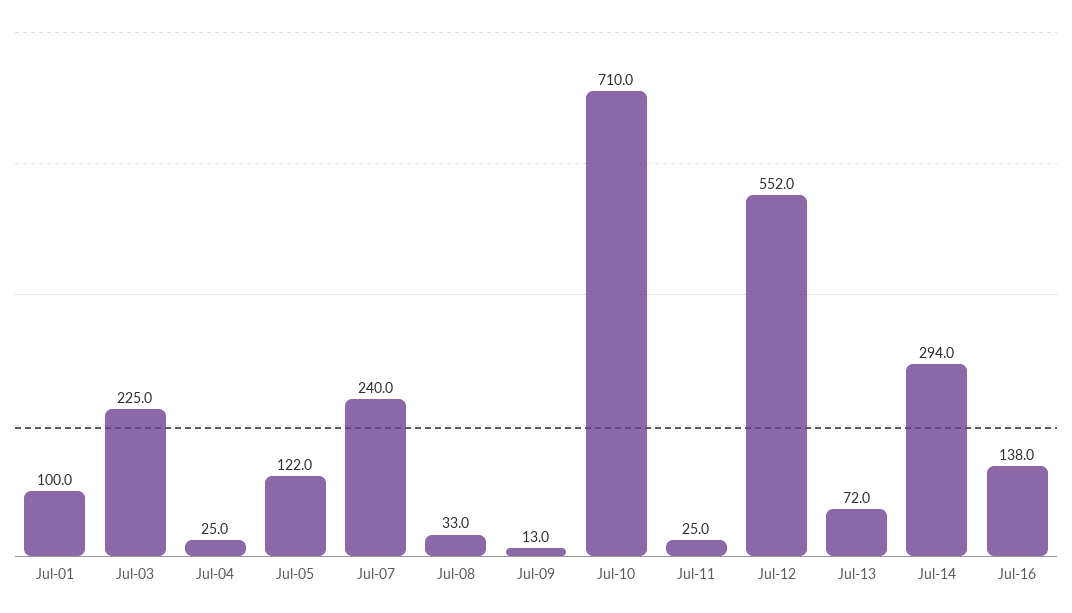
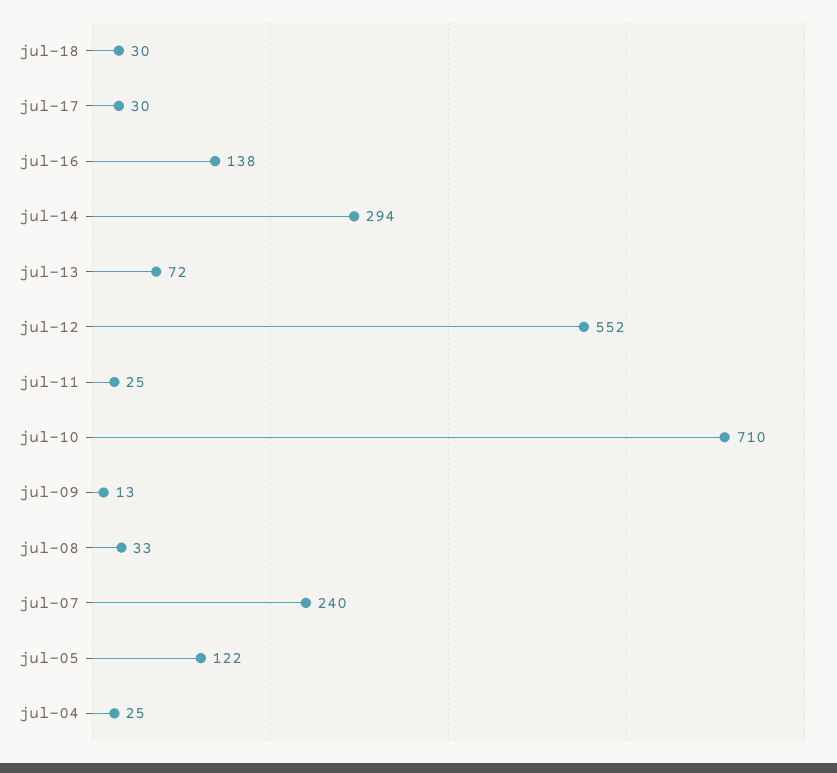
Jul-01: 100 -> none
Jul-03: 225 -> none
jul-18: none -> 30
jul-17: none -> 30

